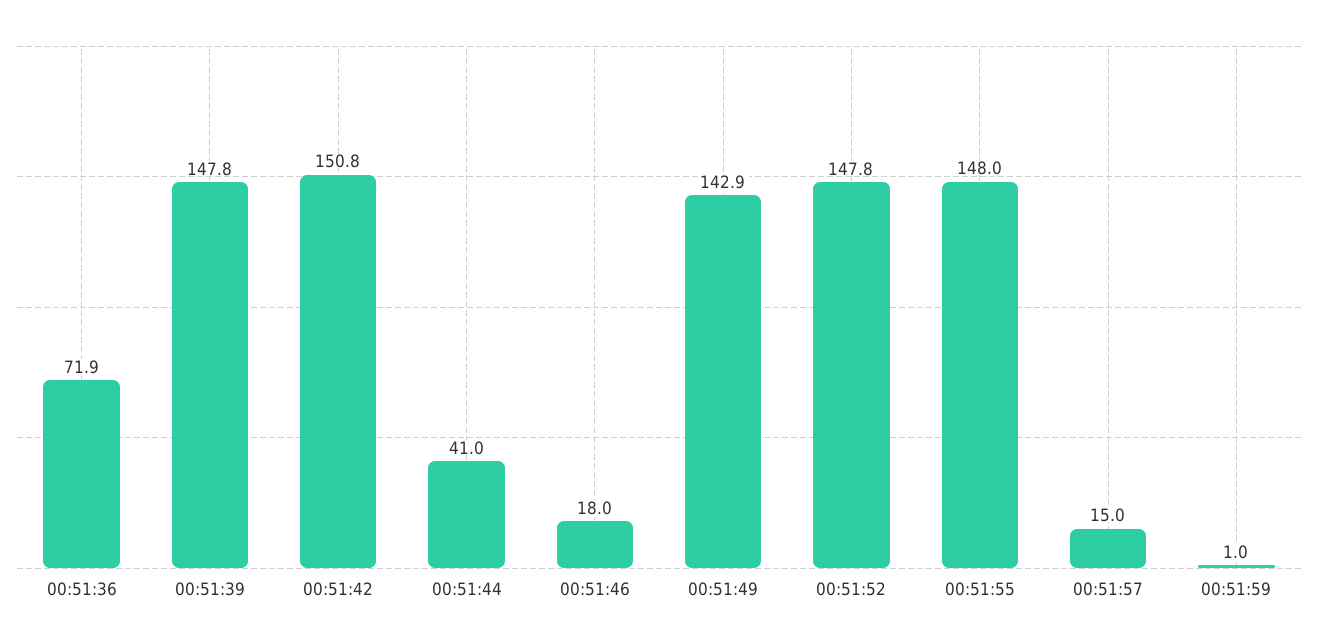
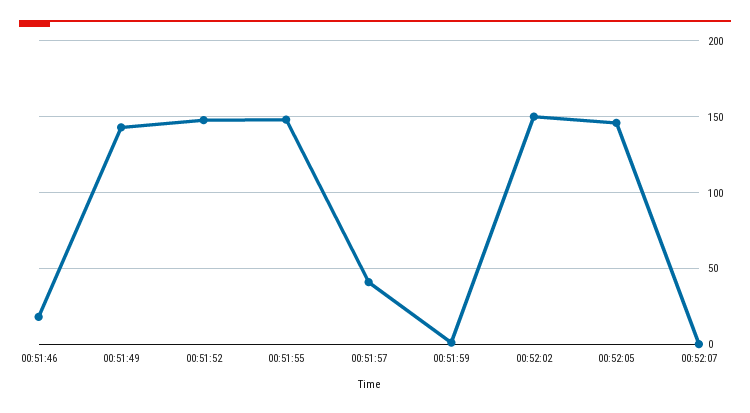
00:51:36: 71.9 -> none
00:51:39: 147.8 -> none
00:51:42: 150.8 -> none
00:51:44: 41 -> none
00:51:57: 15 -> 40
00:52:02: none -> 150
00:52:05: none -> 145
00:52:07: none -> 0

